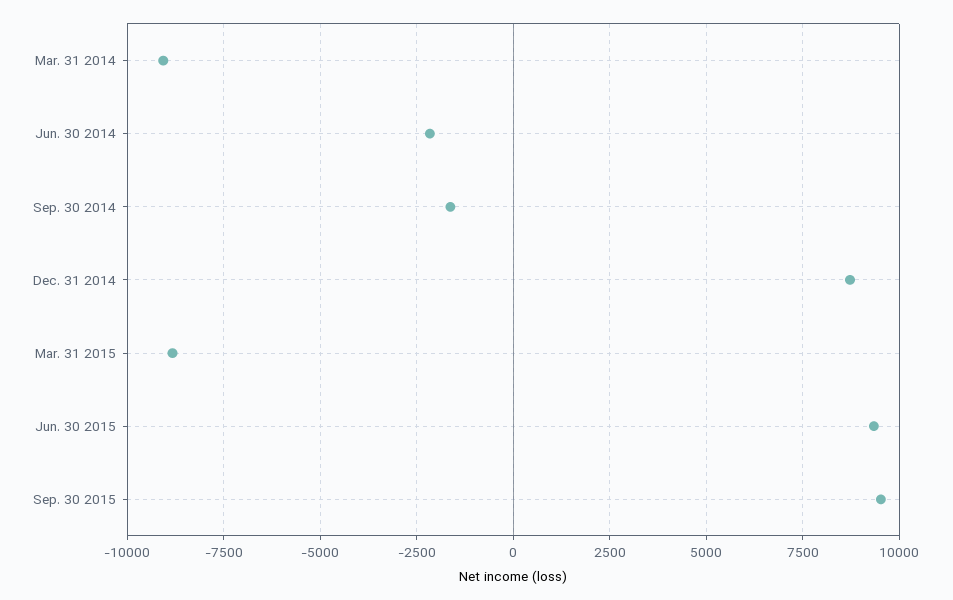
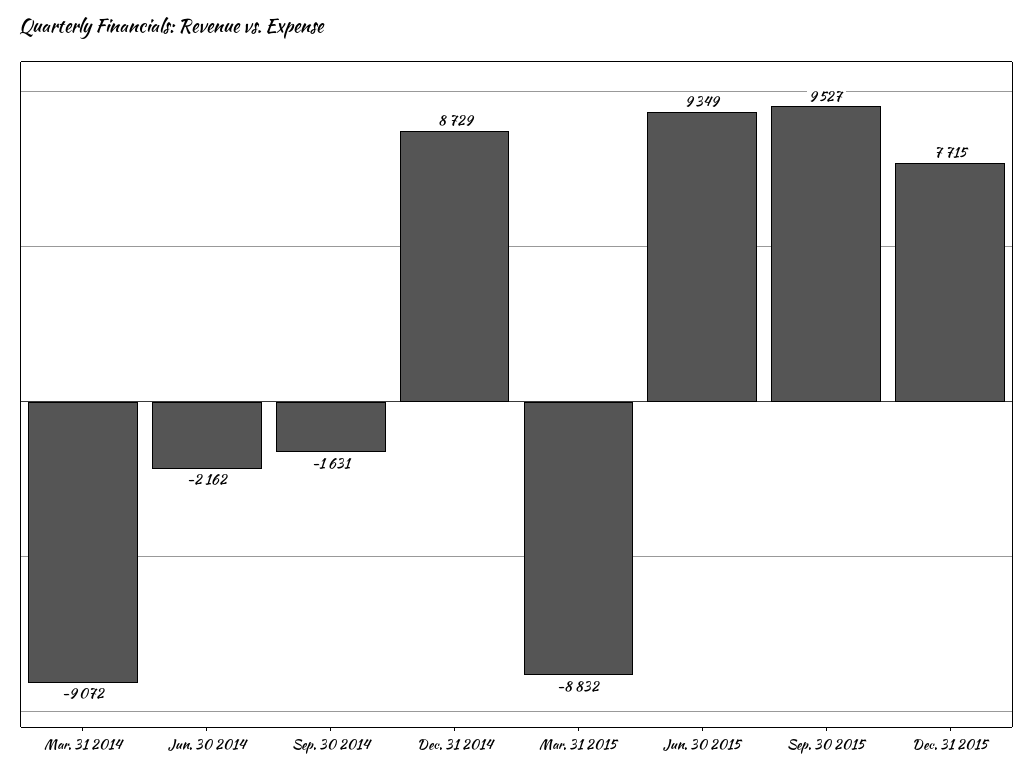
Dec. 31 2015: none -> 7715

